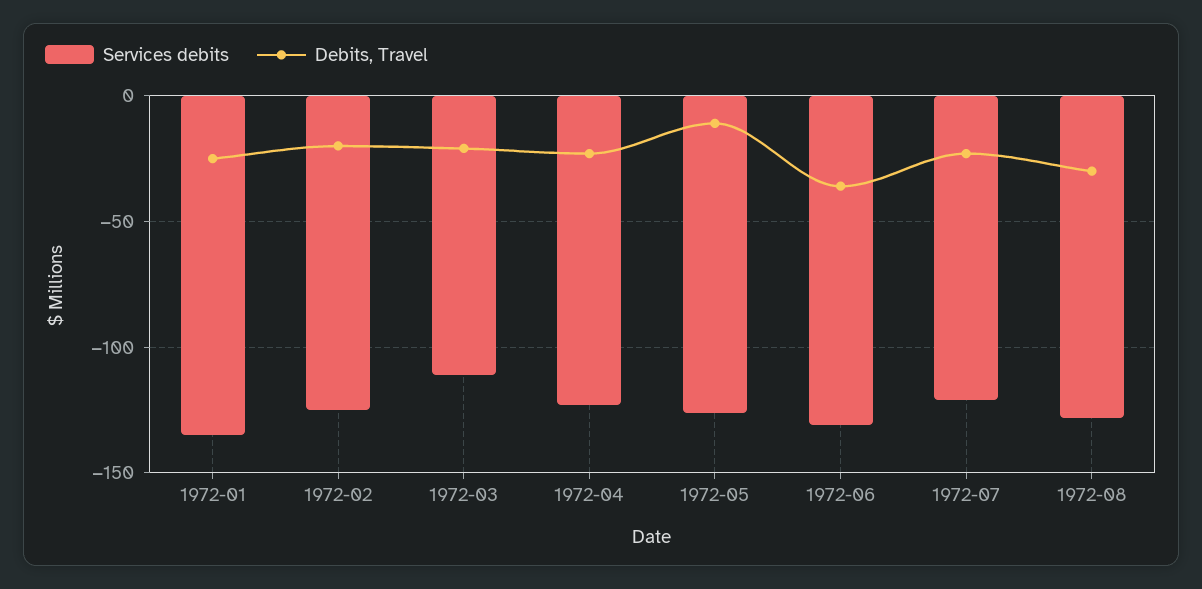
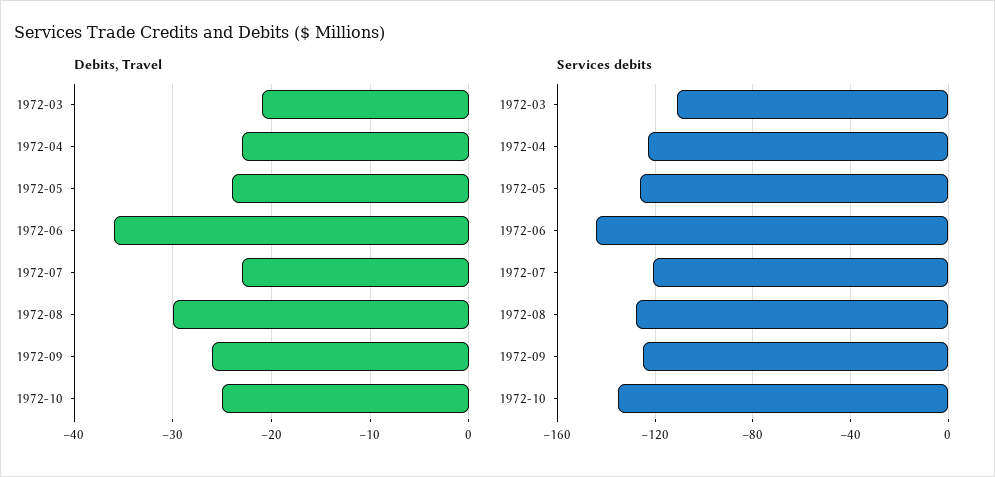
Services debits, 1972-01: -135 -> none
Debits, Travel, 1972-01: -25 -> none
Services debits, 1972-02: -125 -> none
Debits, Travel, 1972-02: -20 -> none
Debits, Travel, 1972-05: -10 -> -24
Services debits, 1972-06: -130 -> -145
Debits, Travel, 1972-09: none -> -26
Debits, Travel, 1972-10: none -> -25
Services debits, 1972-09: none -> -125
Services debits, 1972-10: none -> -135

